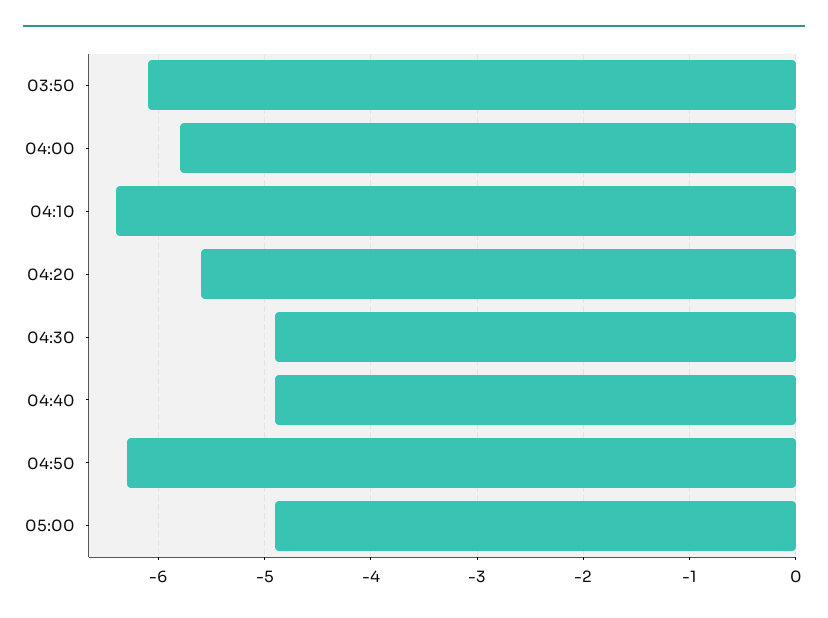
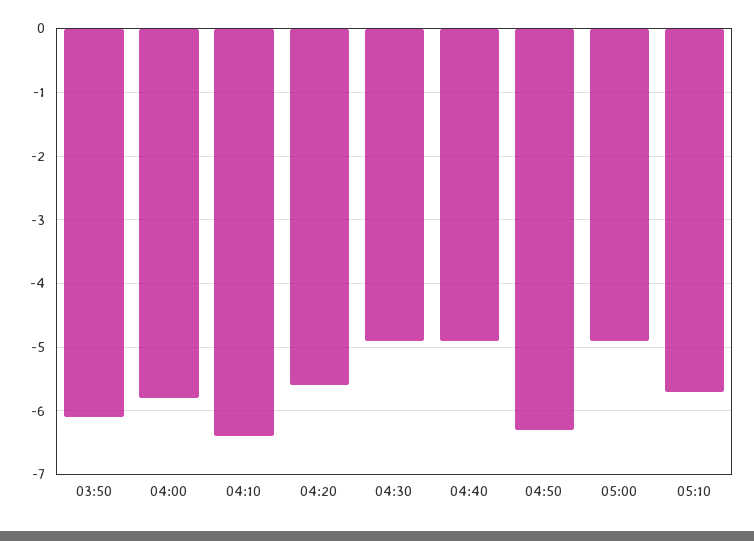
05:10: none -> -5.7

